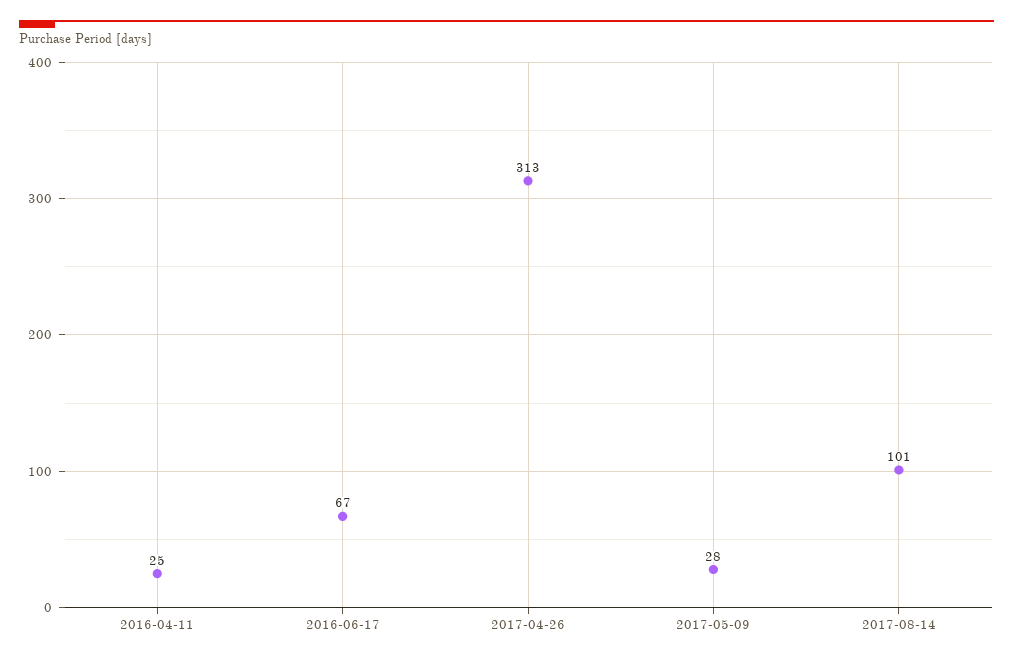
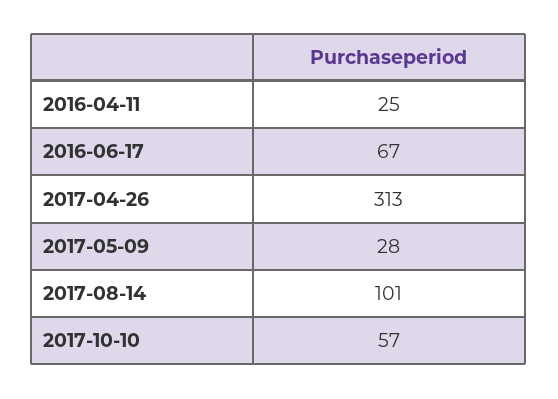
2017-10-10: none -> 57

